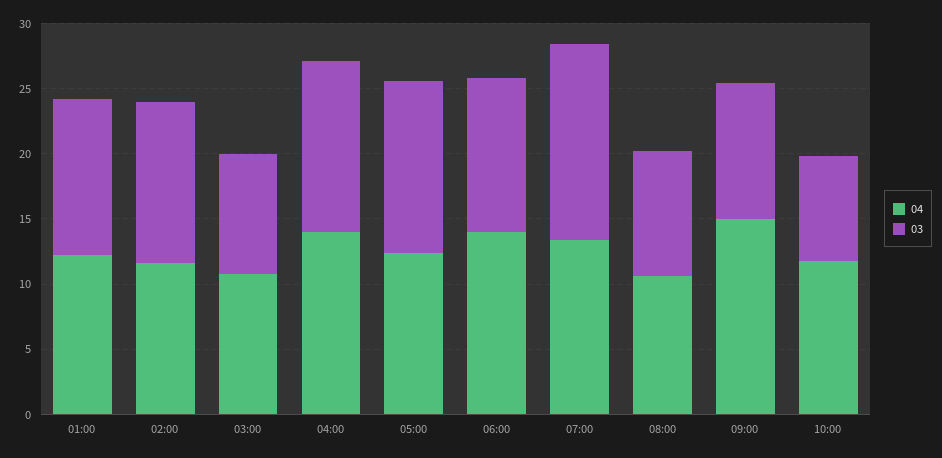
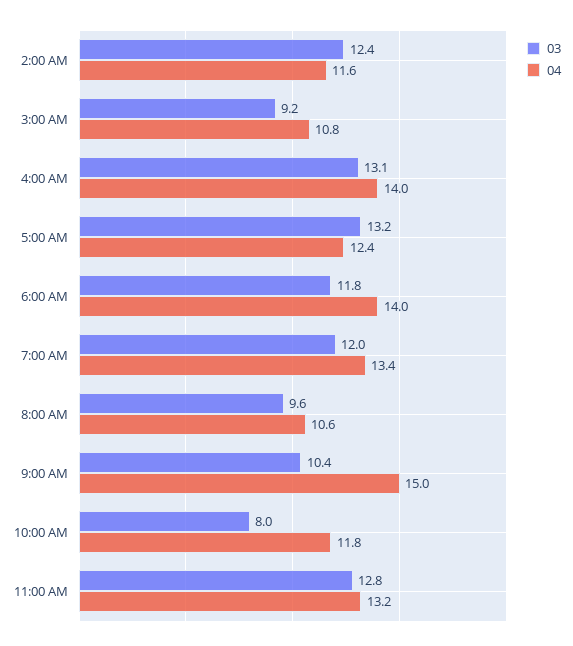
04, 01:00: 12 -> none
03, 01:00: 12 -> none
03, 07:00: 15 -> 12
03, 11:00 AM: none -> 12.8
04, 11:00 AM: none -> 13.2

